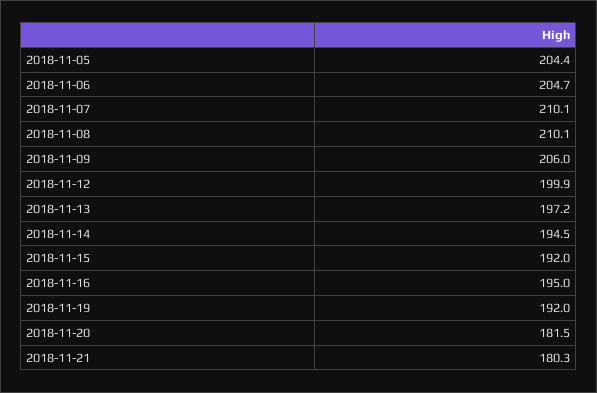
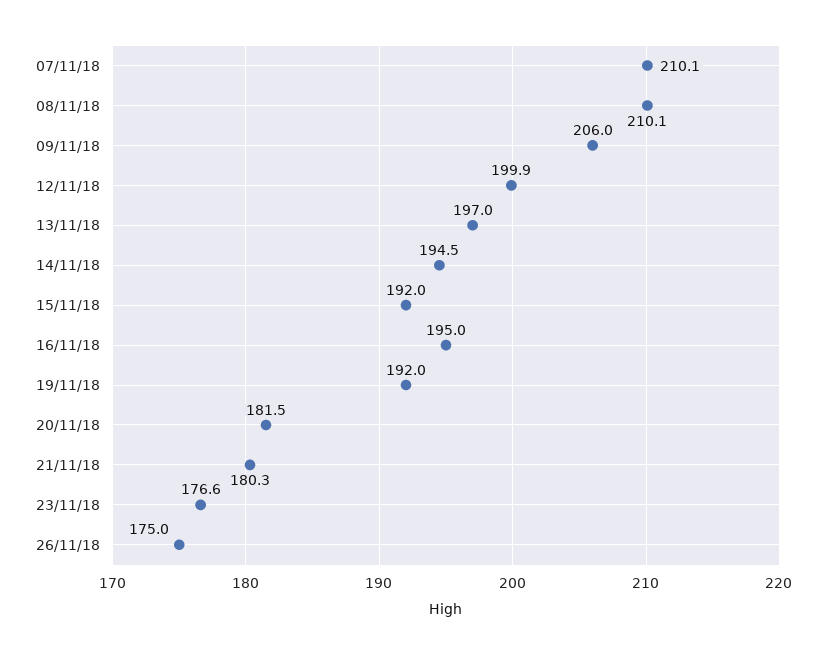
2018-11-05: 204.4 -> none
2018-11-06: 204.7 -> none
2018-11-13: 197.2 -> 197
23/11/18: none -> 176.6
26/11/18: none -> 175

